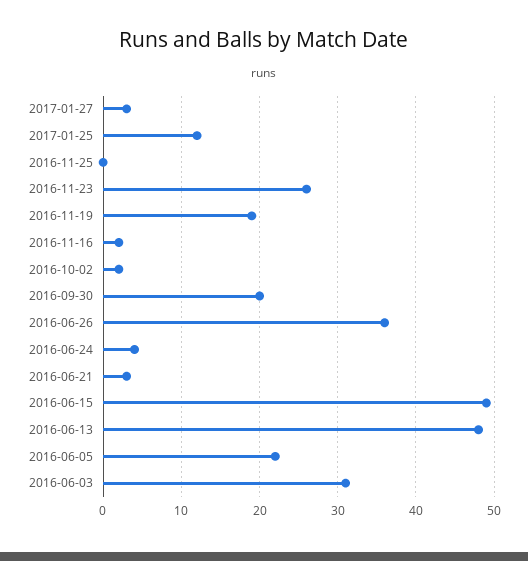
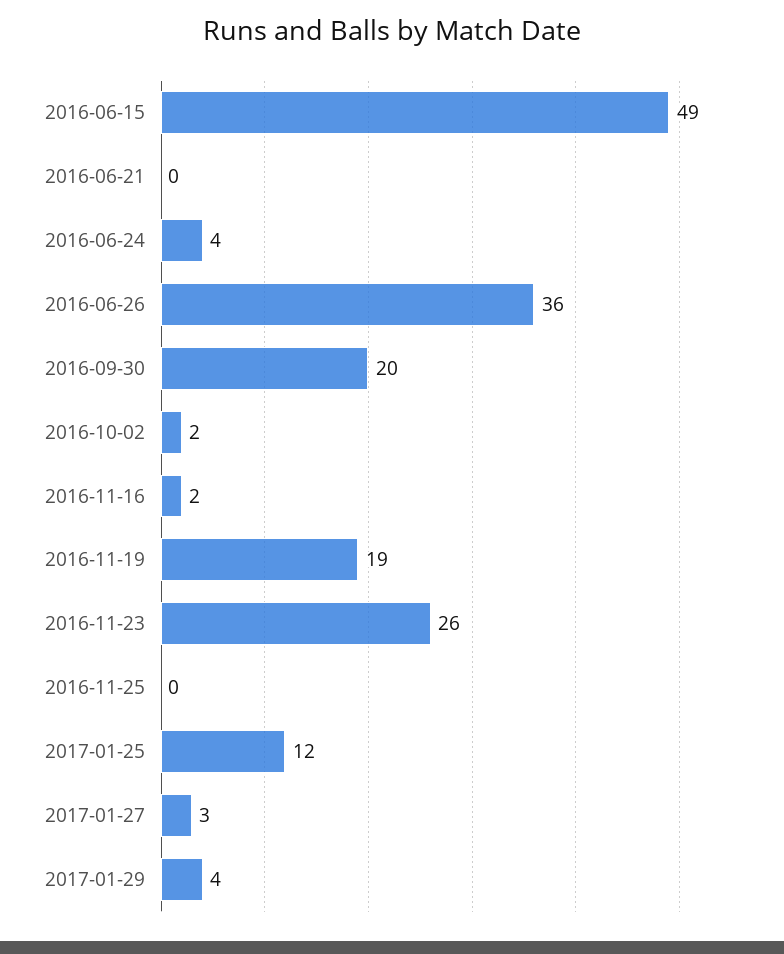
2016-06-21: 3 -> 0
2016-06-13: 48 -> none
2016-06-05: 22 -> none
2016-06-03: 31 -> none
2017-01-29: none -> 4

